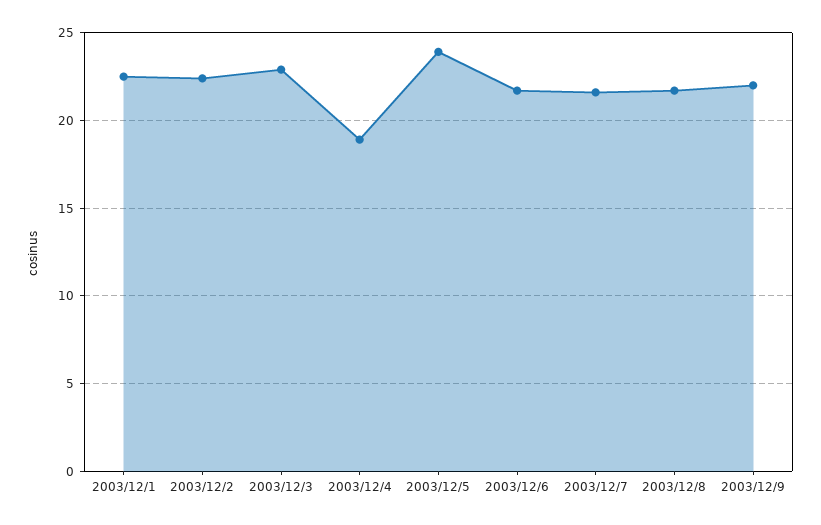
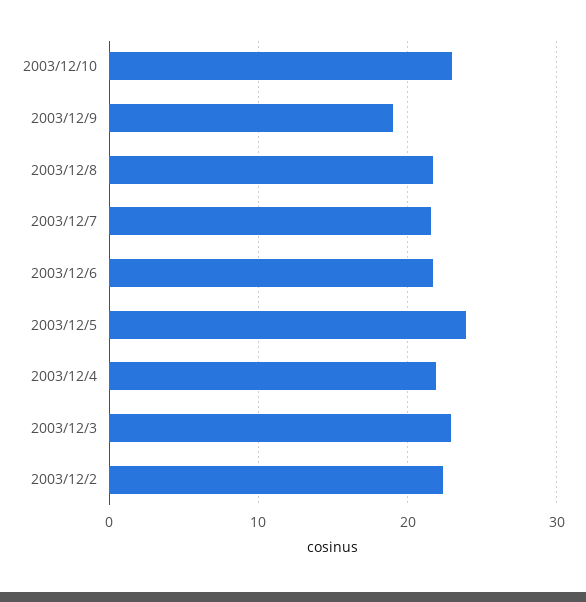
2003/12/1: 22.5 -> none
2003/12/4: 19 -> 22
2003/12/9: 22 -> 19
2003/12/10: none -> 23

